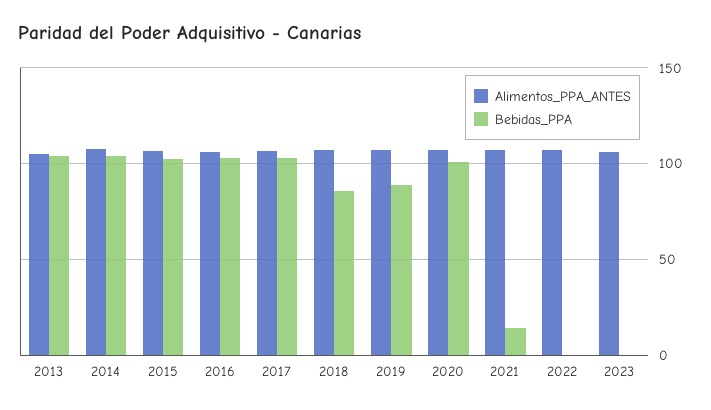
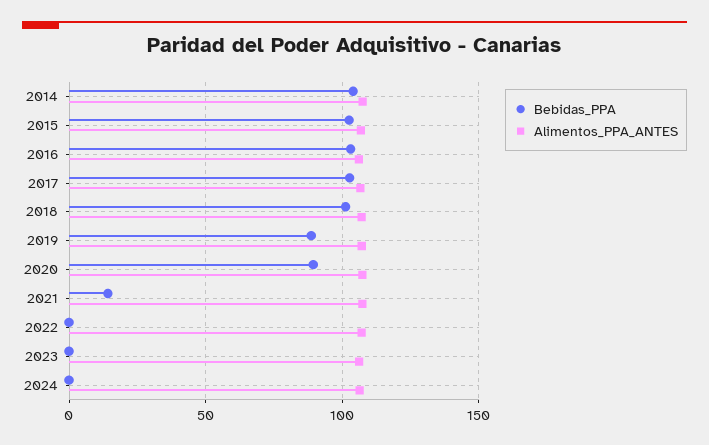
Alimentos_PPA_ANTES, 2013: 105 -> none
Bebidas_PPA, 2013: 105 -> none
Bebidas_PPA, 2018: 85 -> 100
Bebidas_PPA, 2020: 100 -> 90
Bebidas_PPA, 2024: none -> 0
Alimentos_PPA_ANTES, 2024: none -> 105

